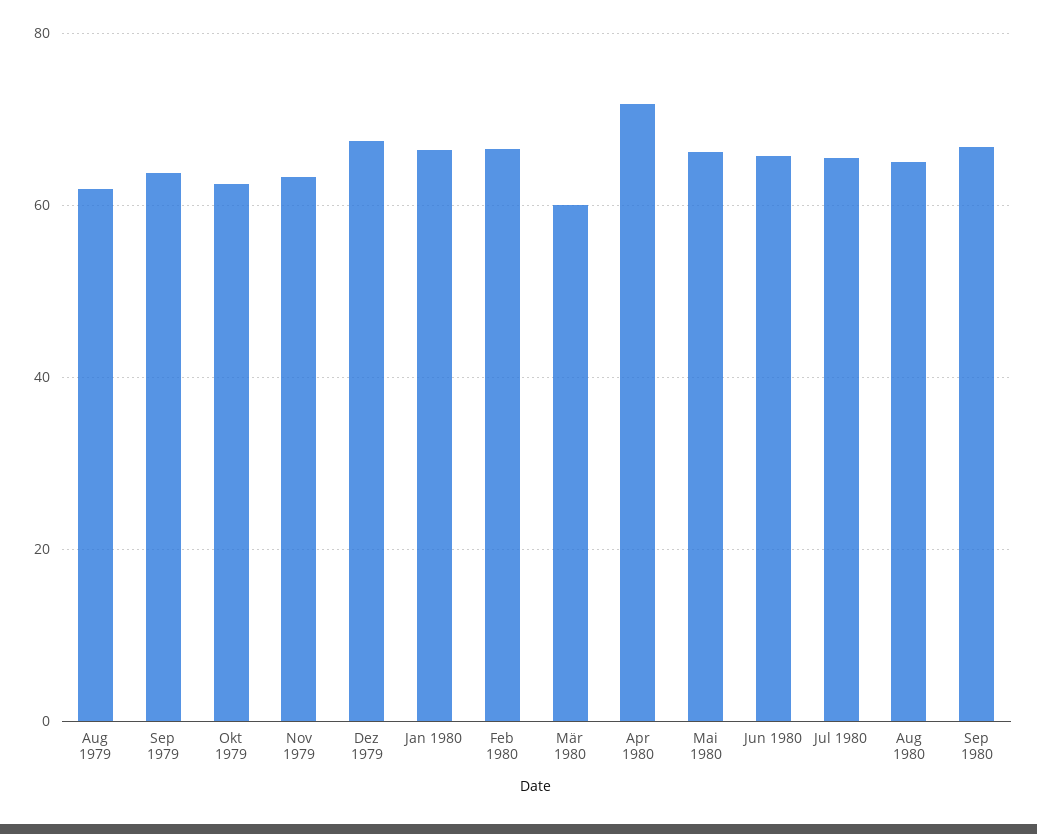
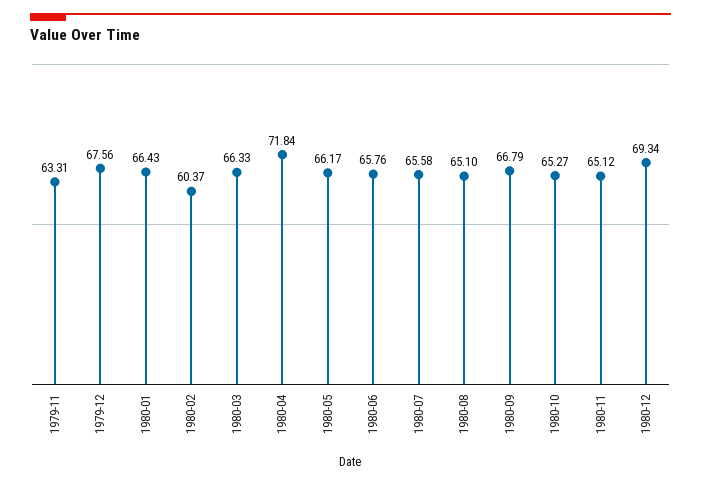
Aug 1979: 62 -> none
Sep 1979: 64 -> none
Okt 1979: 62 -> none
Feb 1980: 66 -> 60.37
Mär 1980: 60 -> 66.33
1980-10: none -> 65.27
1980-11: none -> 65.12
1980-12: none -> 69.34

